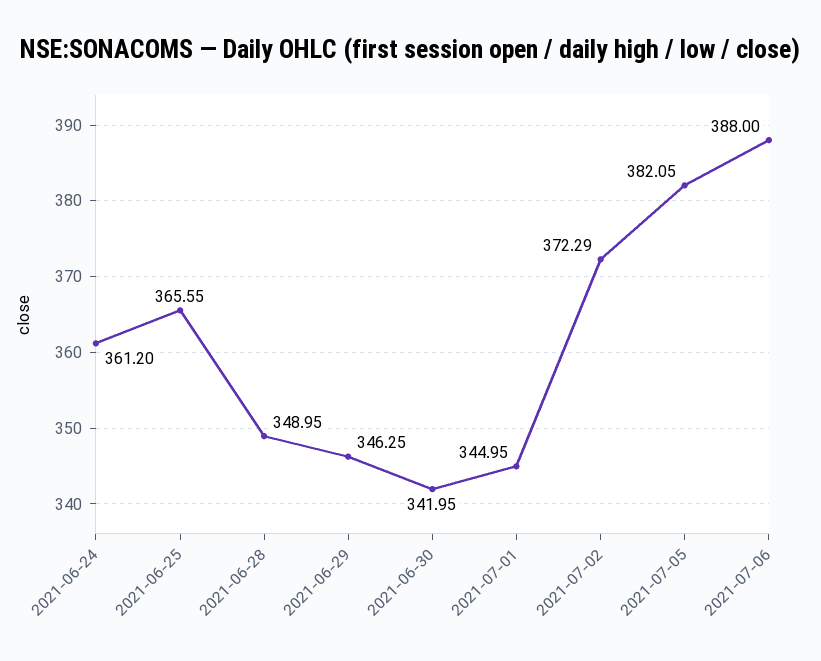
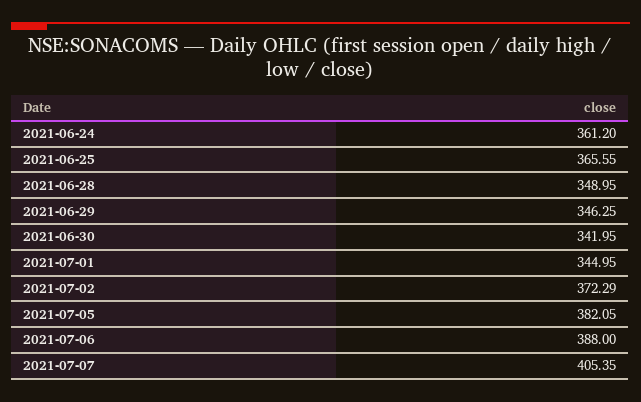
2021-07-07: none -> 405.35

